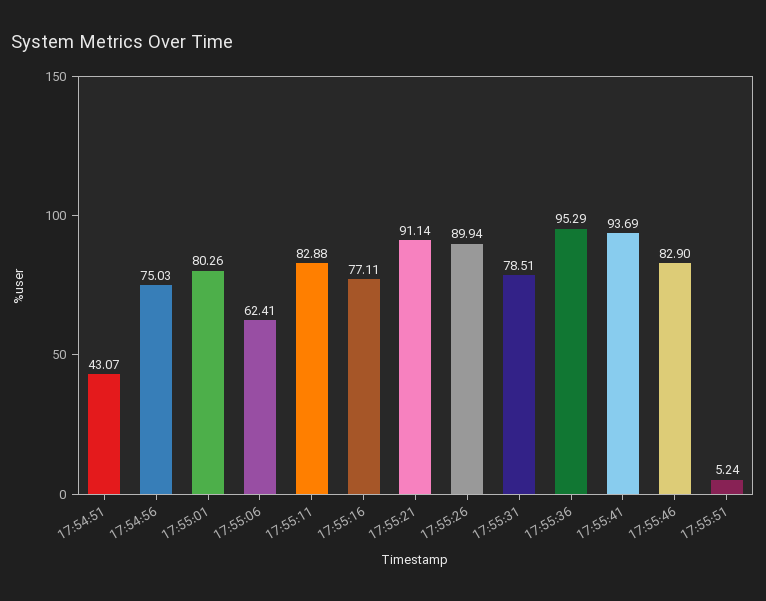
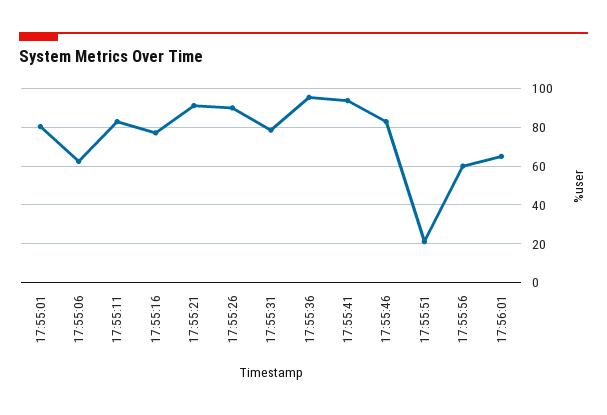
17:54:51: 43.07 -> none
17:54:56: 75.03 -> none
17:55:51: 5.24 -> 20
17:55:56: none -> 60
17:56:01: none -> 65

